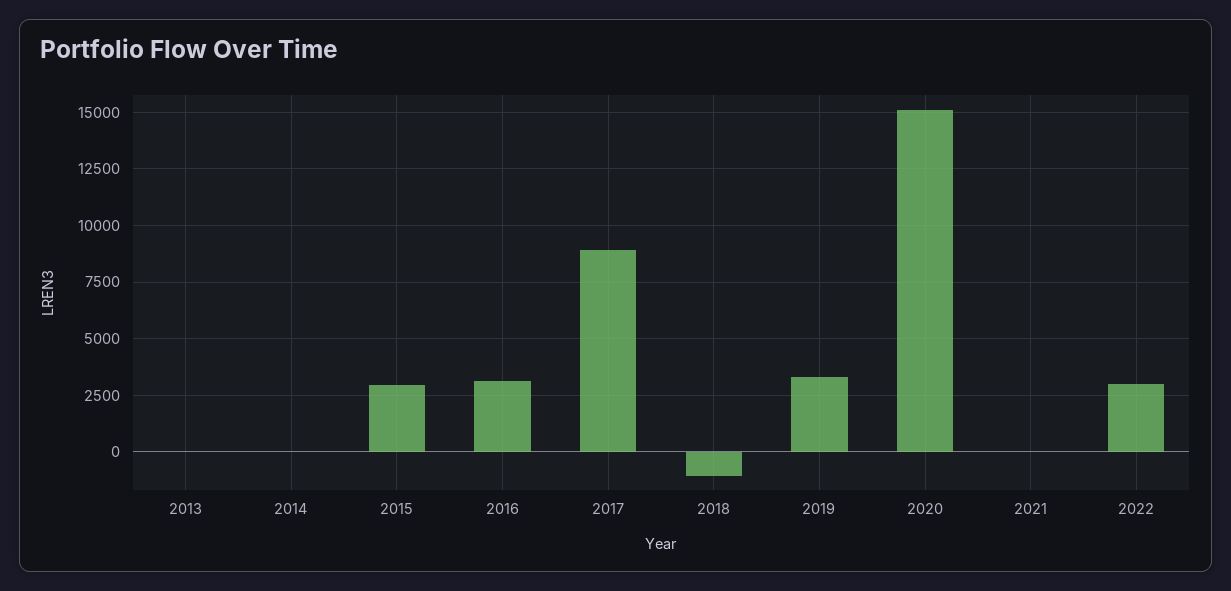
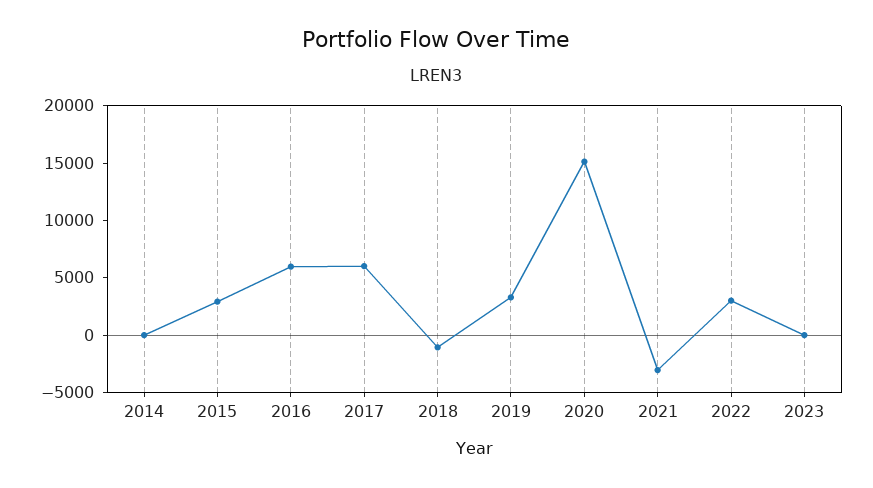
2013: 0 -> none
2016: 3000 -> 6000
2017: 9000 -> 6000
2021: 0 -> -3000
2023: none -> 0

